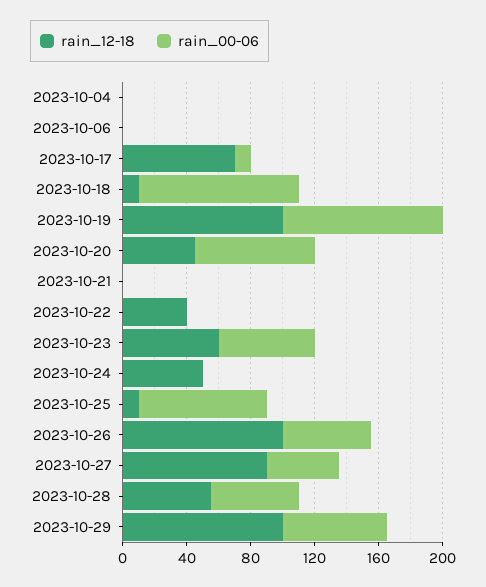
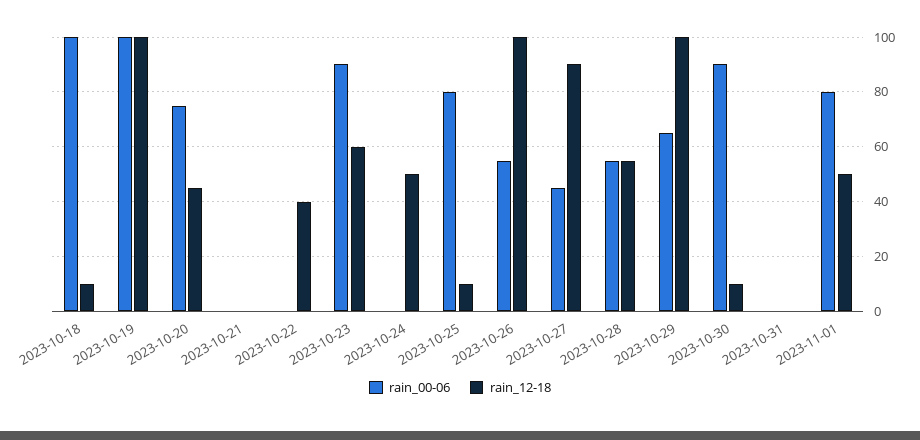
rain_12-18, 2023-10-04: 0 -> none
rain_00-06, 2023-10-04: 0 -> none
rain_12-18, 2023-10-06: 0 -> none
rain_00-06, 2023-10-06: 0 -> none
rain_12-18, 2023-10-17: 70 -> none
rain_00-06, 2023-10-17: 10 -> none
rain_00-06, 2023-10-23: 60 -> 90
rain_00-06, 2023-10-30: none -> 90
rain_12-18, 2023-10-30: none -> 10
rain_00-06, 2023-10-31: none -> 0
rain_12-18, 2023-10-31: none -> 0
rain_00-06, 2023-11-01: none -> 80
rain_12-18, 2023-11-01: none -> 50

